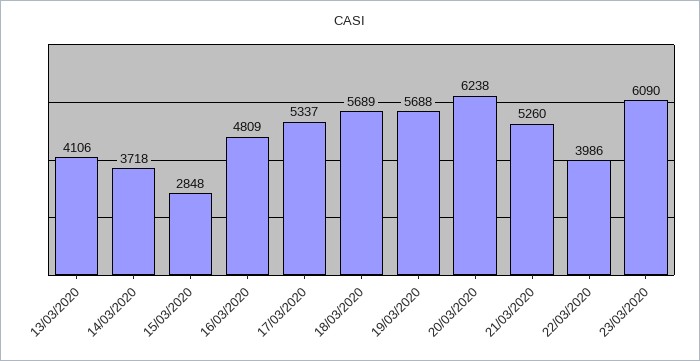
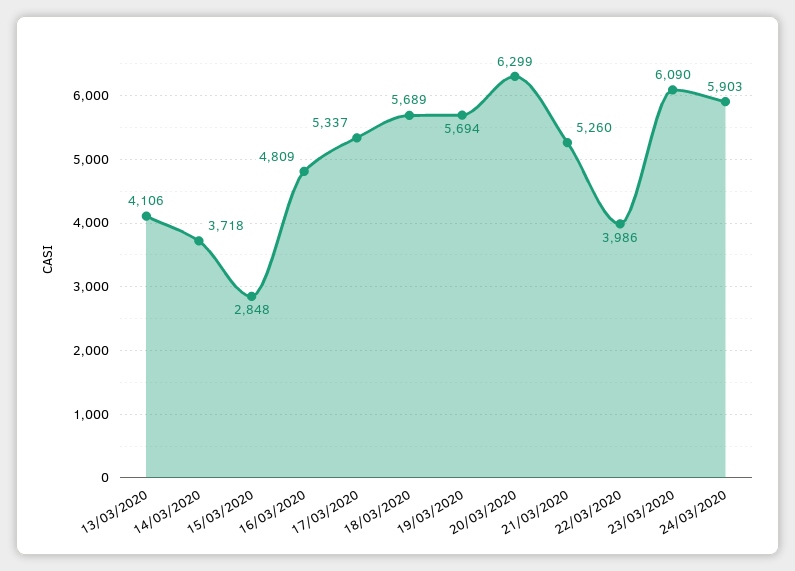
19/03/2020: 5688 -> 5694
20/03/2020: 6238 -> 6299
24/03/2020: none -> 5903

